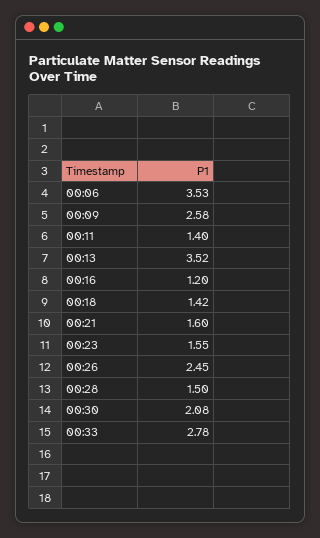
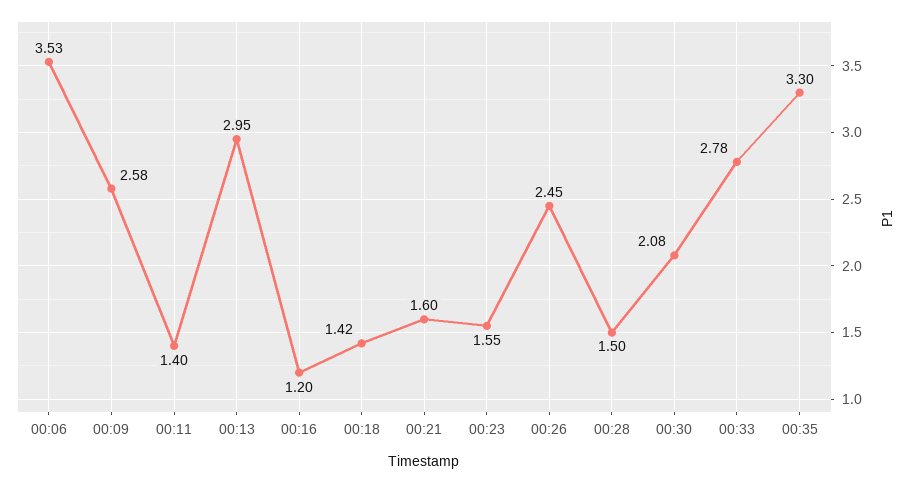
00:13: 3.52 -> 2.95
00:35: none -> 3.3

